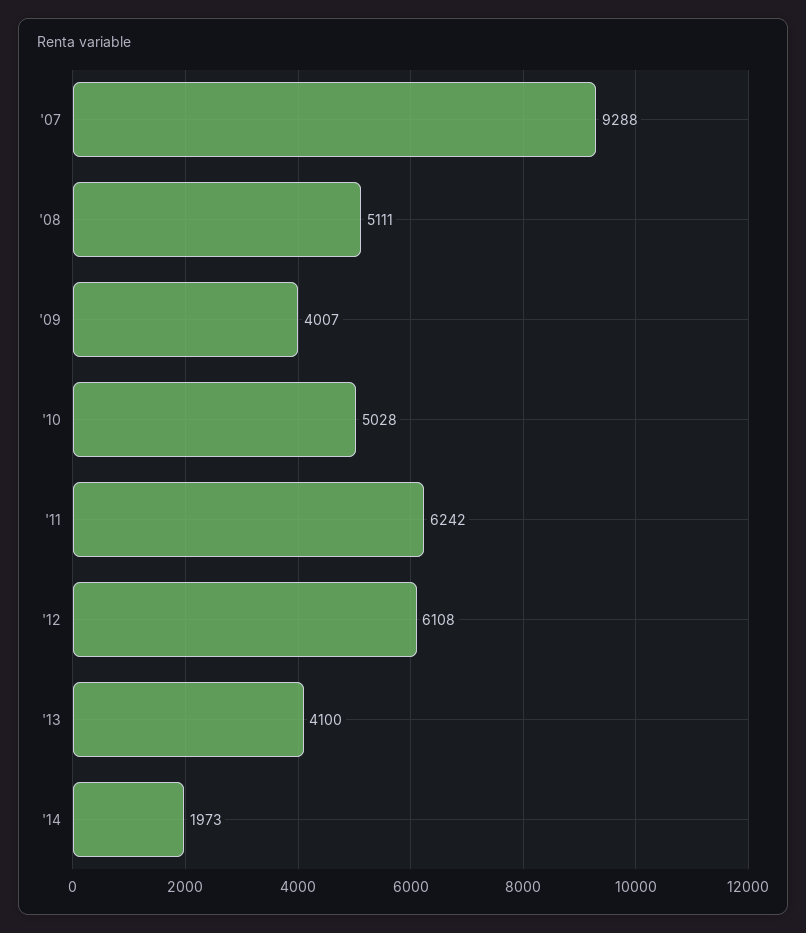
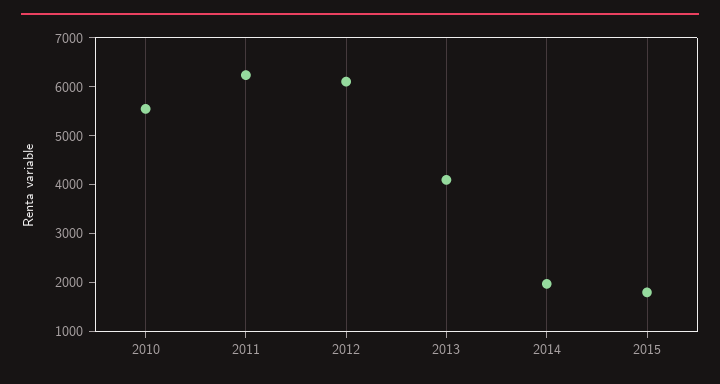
'07: 9288 -> none
'08: 5111 -> none
'09: 4007 -> none
'10: 5028 -> 5600
2015: none -> 1800

